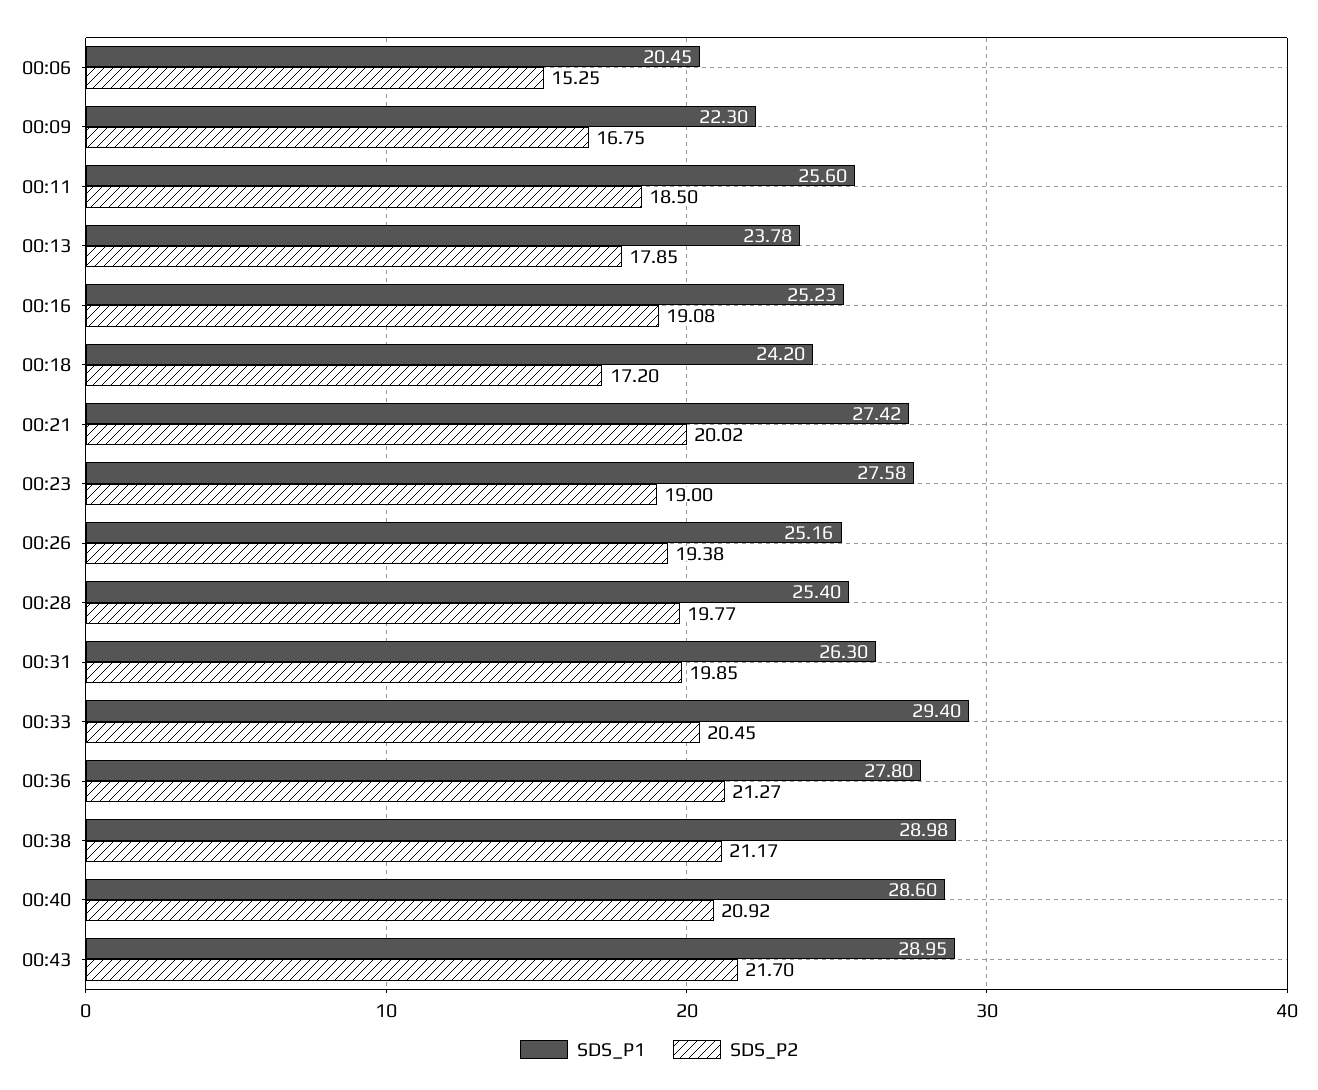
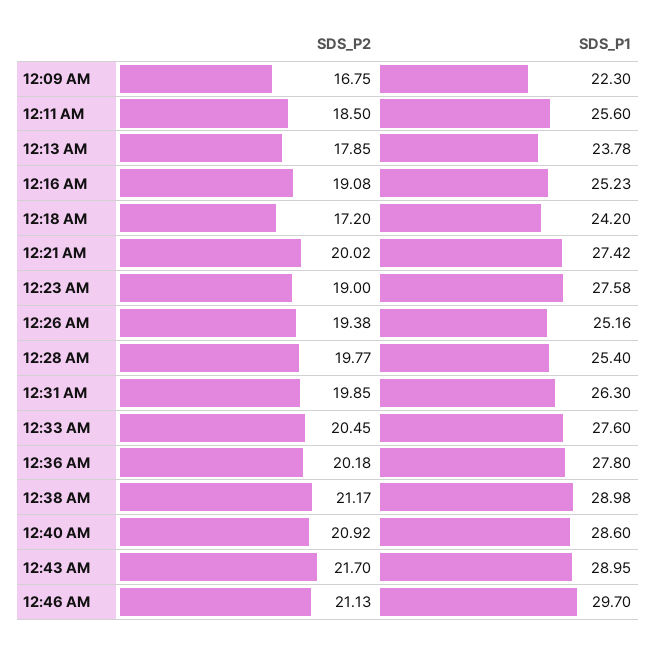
SDS_P1, 00:06: 20.45 -> none
SDS_P2, 00:06: 15.25 -> none
SDS_P1, 00:33: 29.4 -> 27.6
SDS_P2, 00:36: 21.27 -> 20.18
SDS_P2, 12:46 AM: none -> 21.13
SDS_P1, 12:46 AM: none -> 29.7

